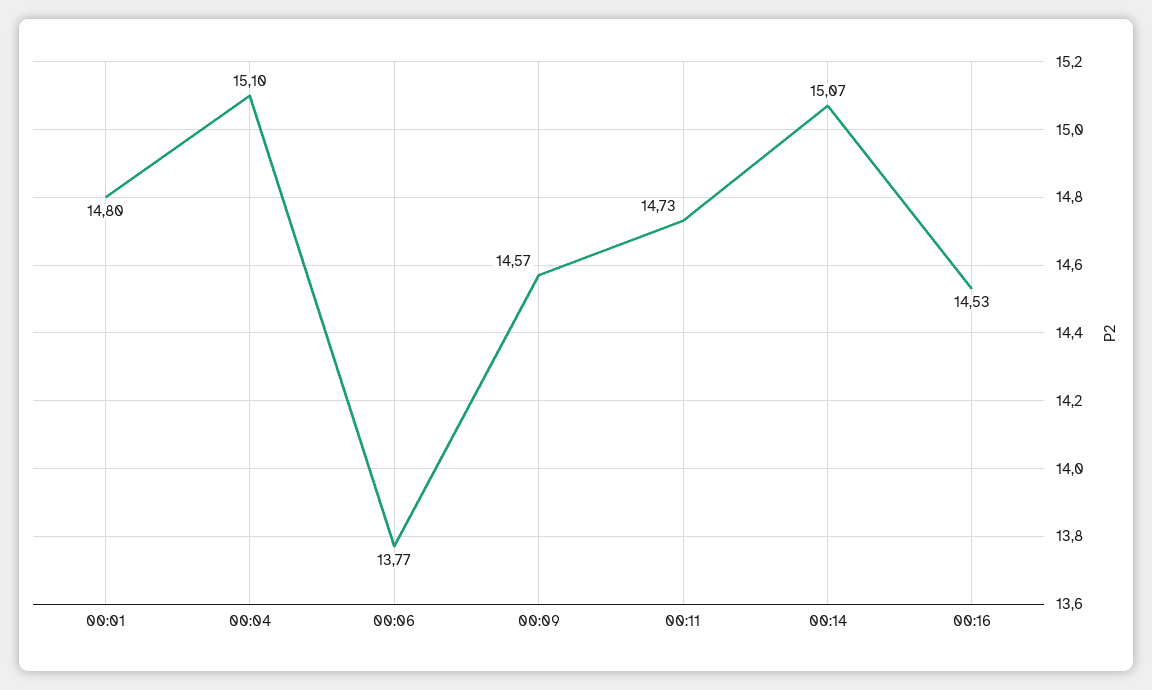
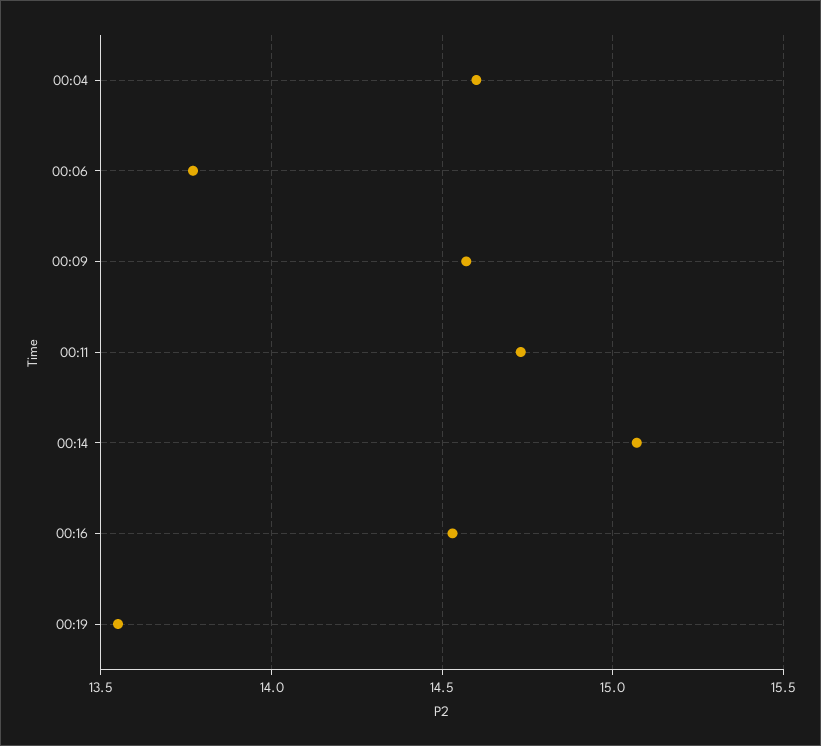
00:01: 14.8 -> none
00:04: 15.1 -> 14.6
00:19: none -> 13.55

